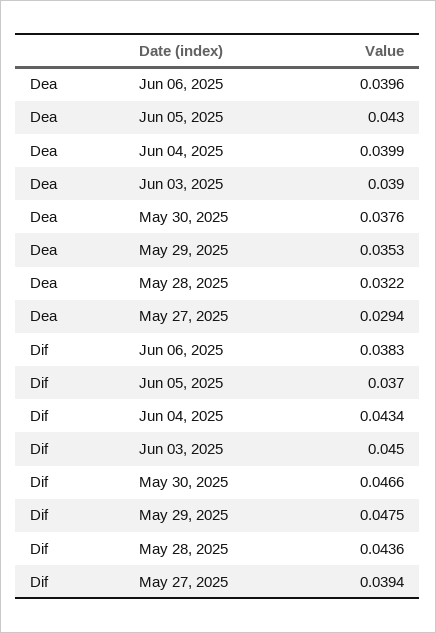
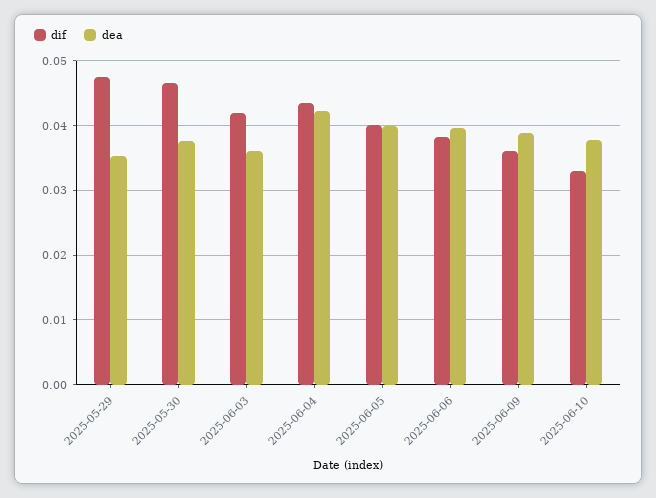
Dea, Jun 05, 2025: 0.043 -> 0.04
Dea, Jun 04, 2025: 0.0399 -> 0.042
Dea, Jun 03, 2025: 0.039 -> 0.036
Dea, May 28, 2025: 0.0322 -> none
Dea, May 27, 2025: 0.0294 -> none
Dif, Jun 05, 2025: 0.037 -> 0.04
Dif, Jun 03, 2025: 0.045 -> 0.042
Dif, May 28, 2025: 0.0436 -> none
Dif, May 27, 2025: 0.0394 -> none
Dif, 2025-06-09: none -> 0.036
Dea, 2025-06-09: none -> 0.039
Dif, 2025-06-10: none -> 0.033
Dea, 2025-06-10: none -> 0.038

